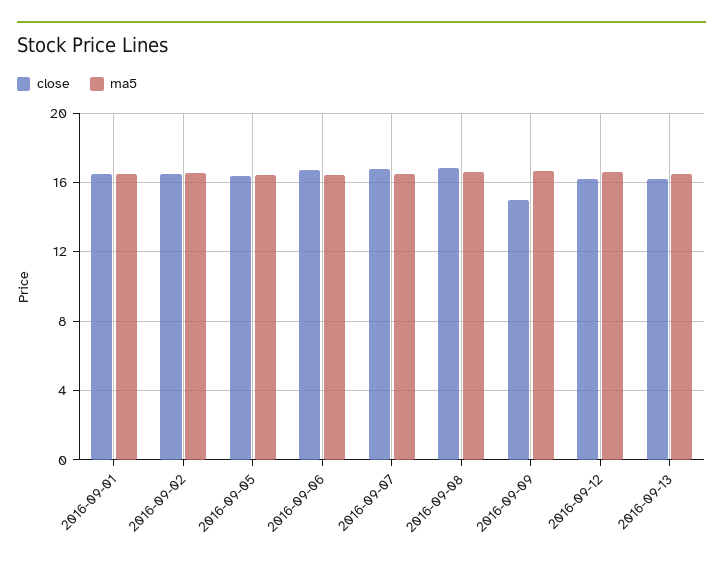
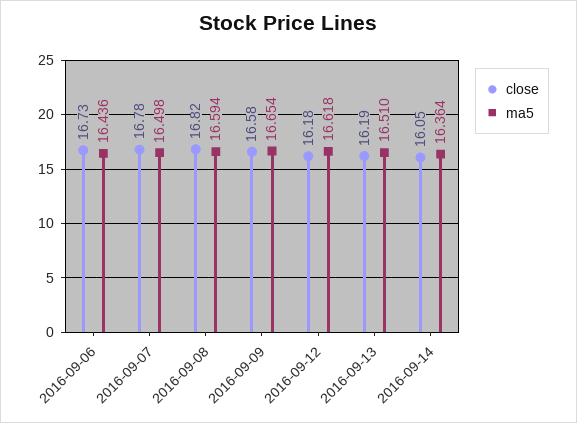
close, 2016-09-01: 16.5 -> none
ma5, 2016-09-01: 16.5 -> none
close, 2016-09-02: 16.5 -> none
ma5, 2016-09-02: 16.5 -> none
close, 2016-09-05: 16.5 -> none
ma5, 2016-09-05: 16.5 -> none
close, 2016-09-09: 15 -> 16.58
close, 2016-09-14: none -> 16.05
ma5, 2016-09-14: none -> 16.364

